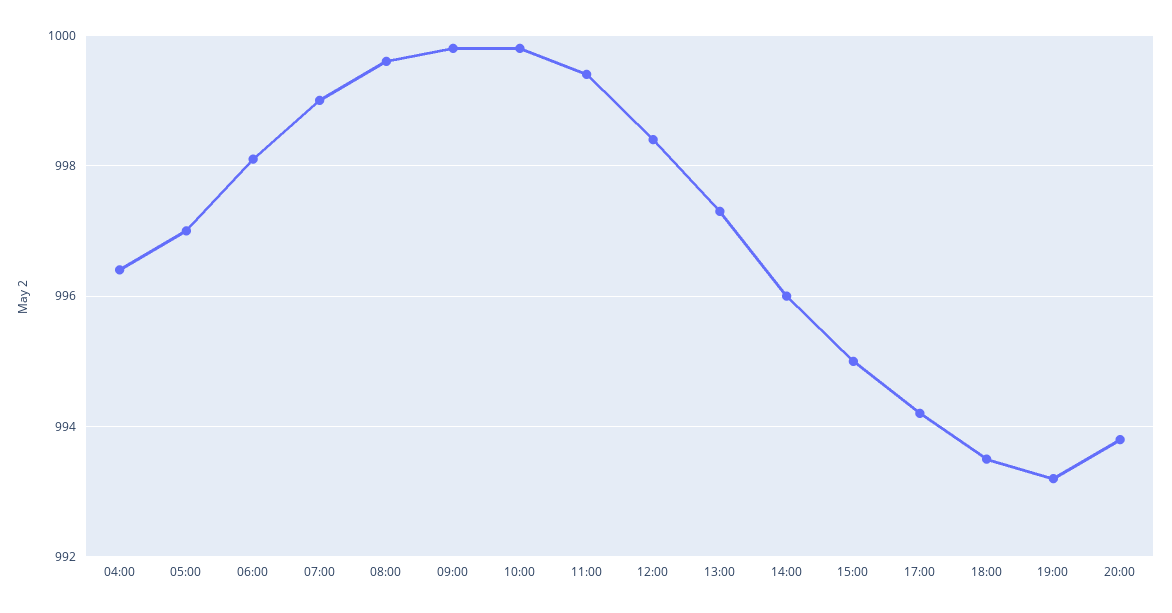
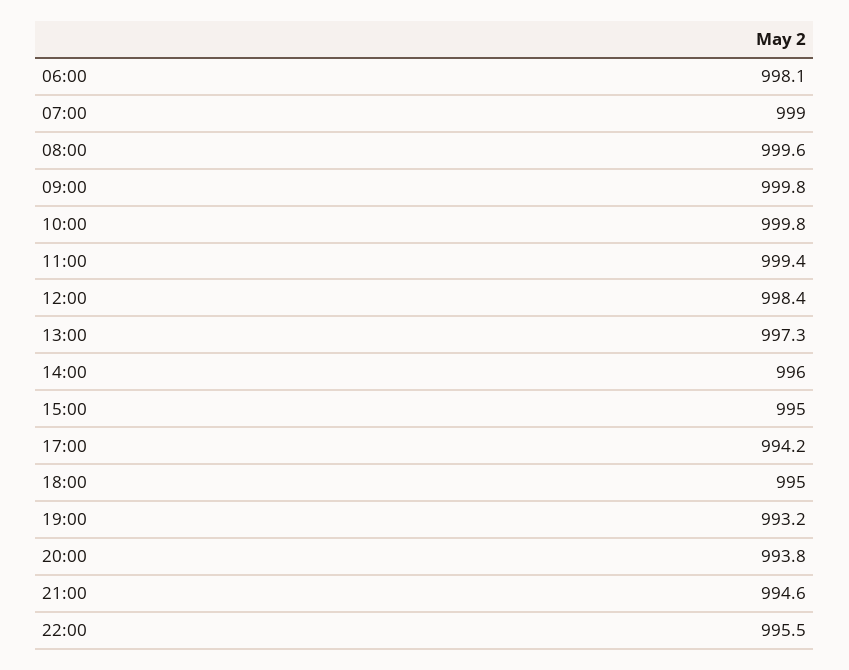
04:00: 996.5 -> none
05:00: 997 -> none
18:00: 993.5 -> 995
21:00: none -> 994.6
22:00: none -> 995.5

